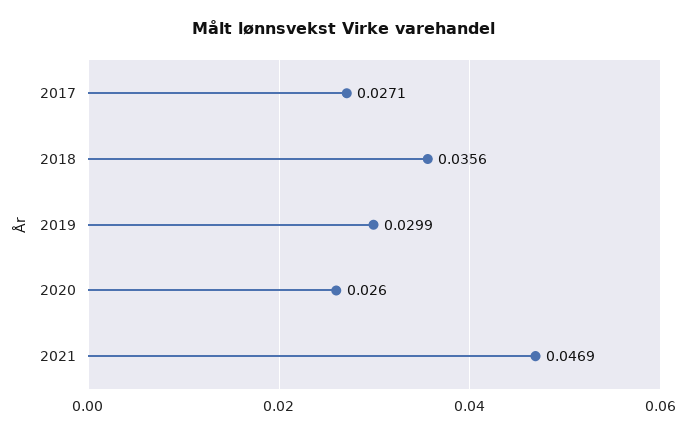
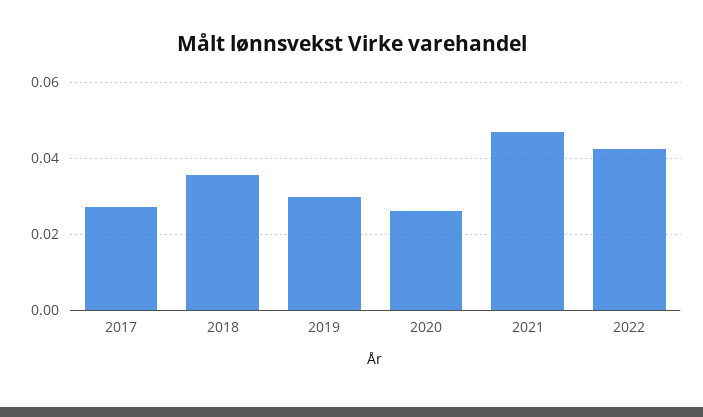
2022: none -> 0.042

